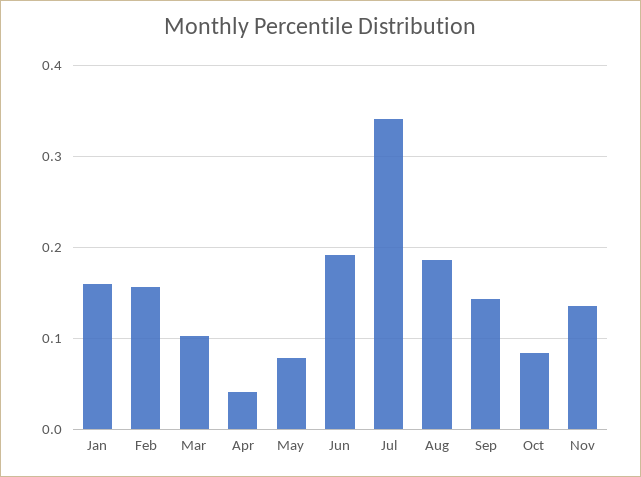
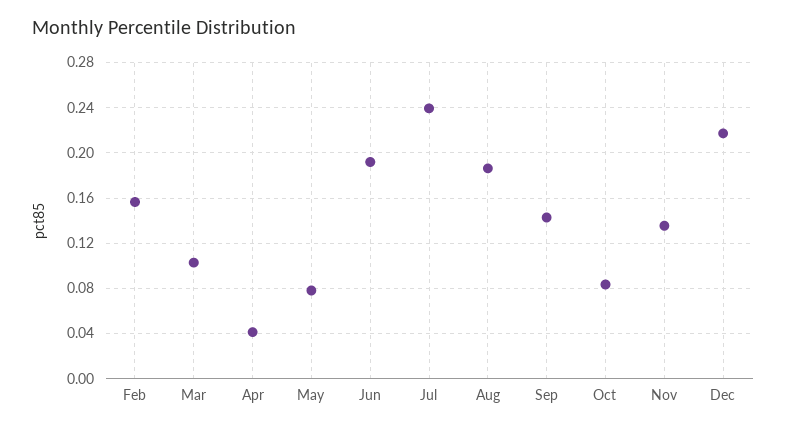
Jan: 0.16 -> none
Jul: 0.34 -> 0.24
Dec: none -> 0.22

